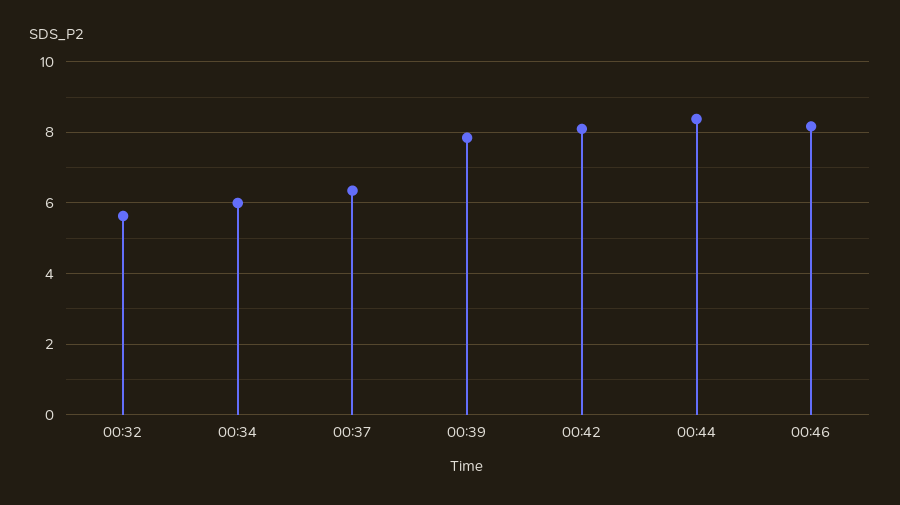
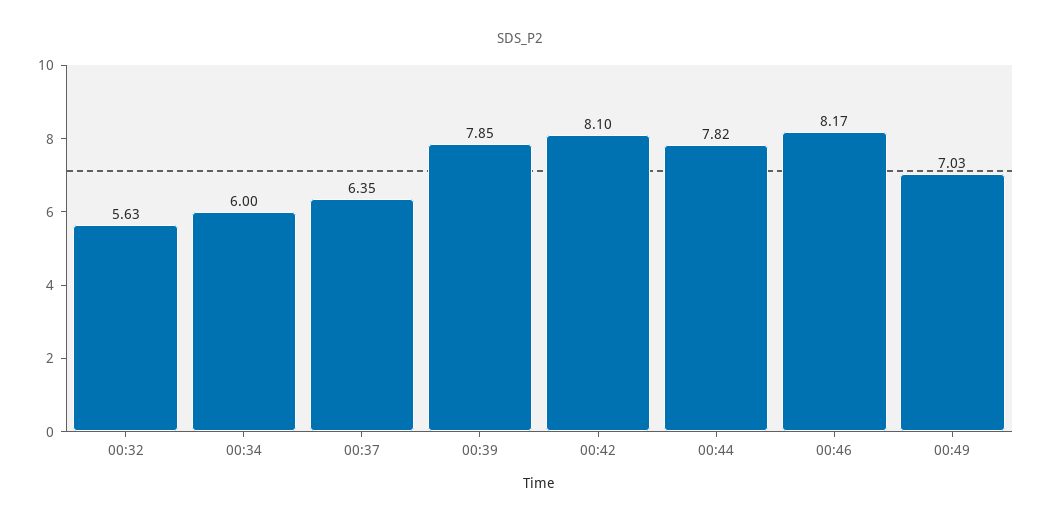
00:44: 8.4 -> 7.82
00:49: none -> 7.03

